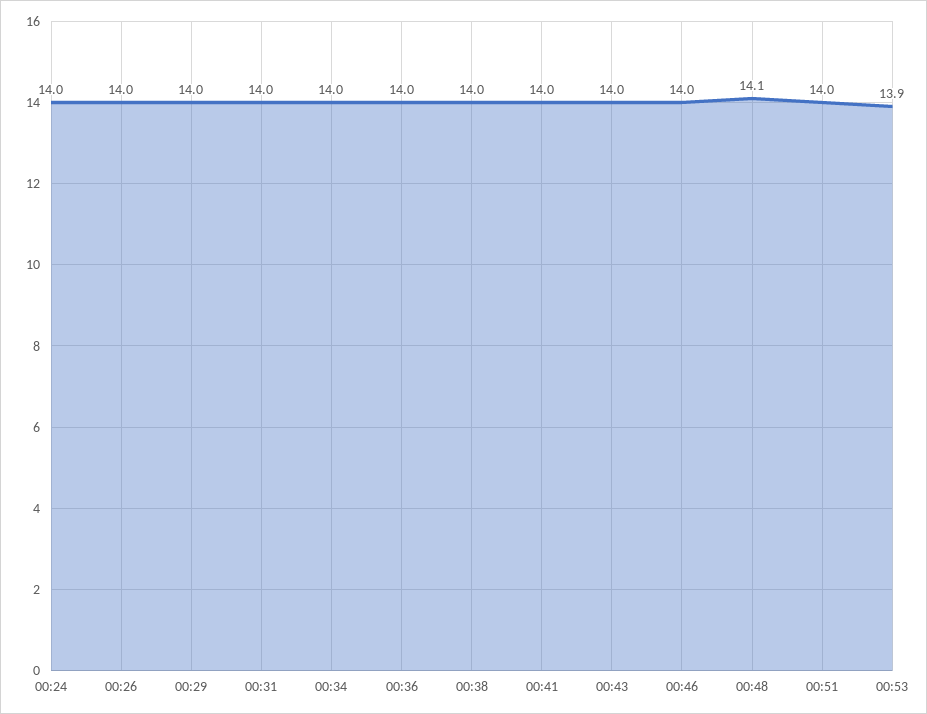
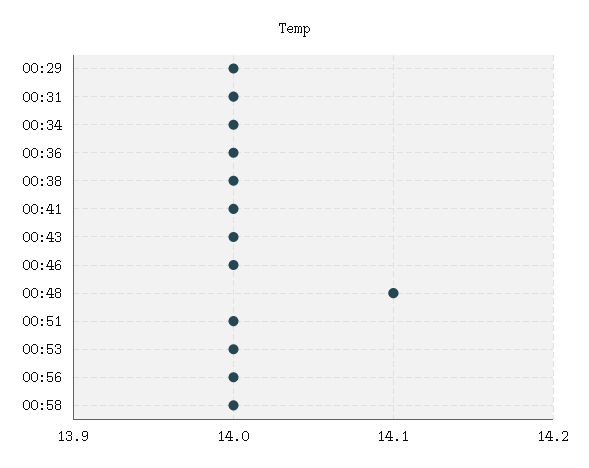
00:24: 14 -> none
00:26: 14 -> none
00:53: 13.9 -> 14
00:56: none -> 14
00:58: none -> 14

